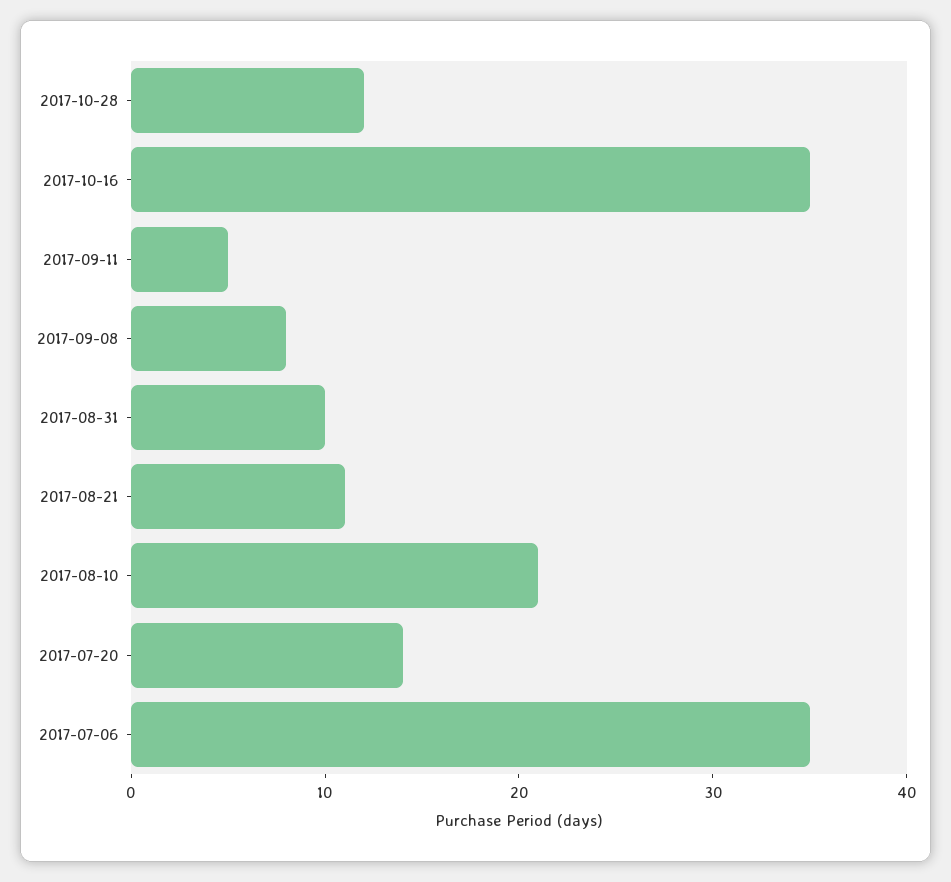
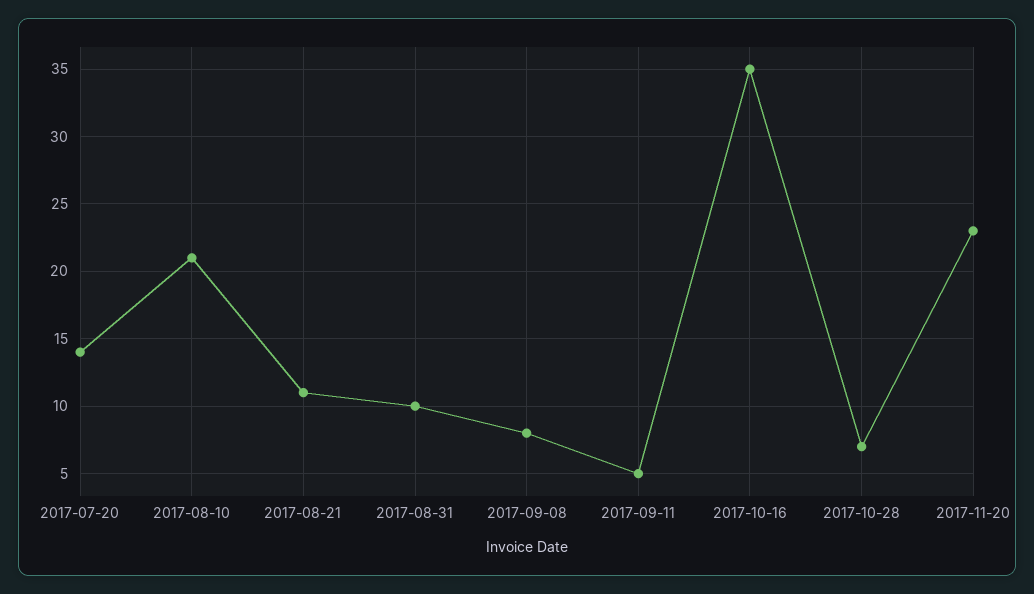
2017-10-28: 12 -> 7
2017-07-06: 35 -> none
2017-11-20: none -> 23

